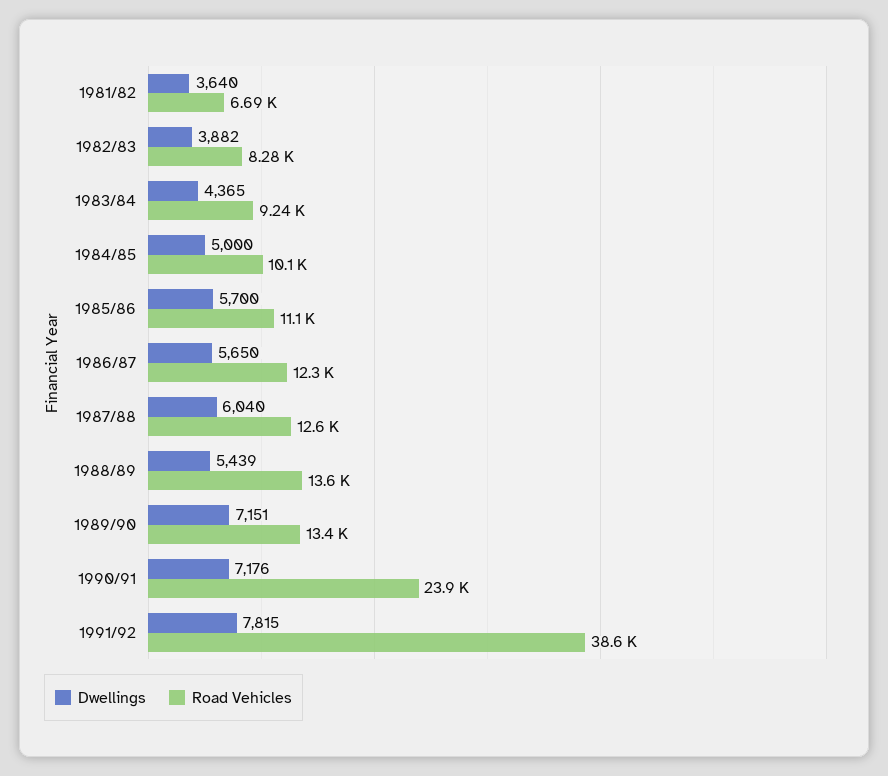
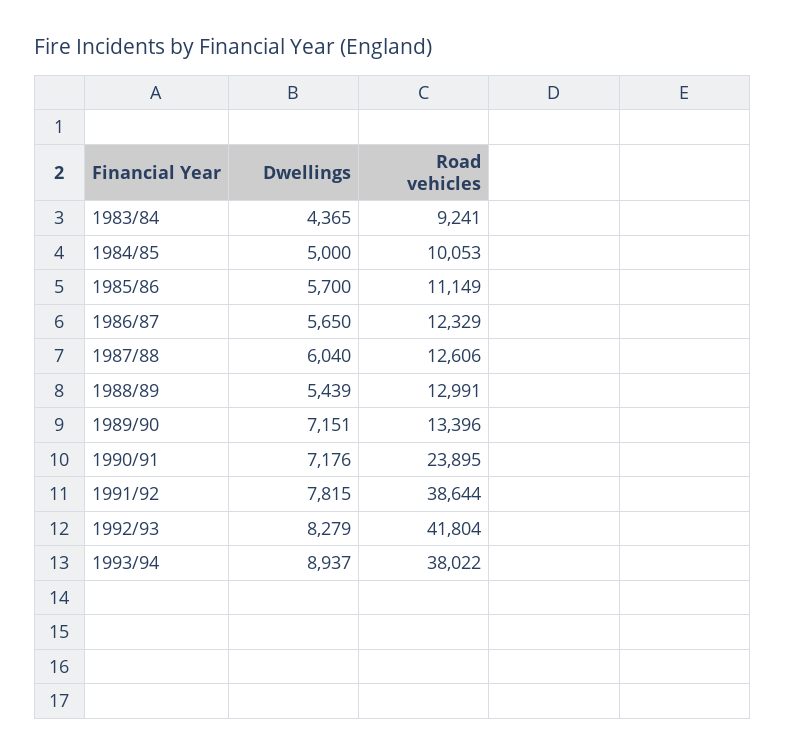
Dwellings, 1981/82: 3640 -> none
Road Vehicles, 1981/82: 6690 -> none
Dwellings, 1982/83: 3882 -> none
Road Vehicles, 1982/83: 8280 -> none
Road Vehicles, 1988/89: 13600 -> 12991
Dwellings, 1992/93: none -> 8279
Road Vehicles, 1992/93: none -> 41804
Dwellings, 1993/94: none -> 8937
Road Vehicles, 1993/94: none -> 38022

